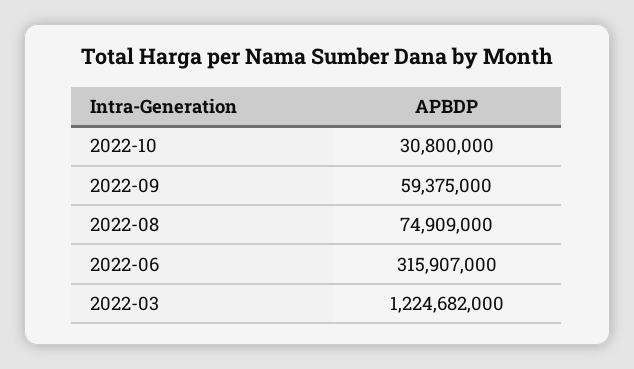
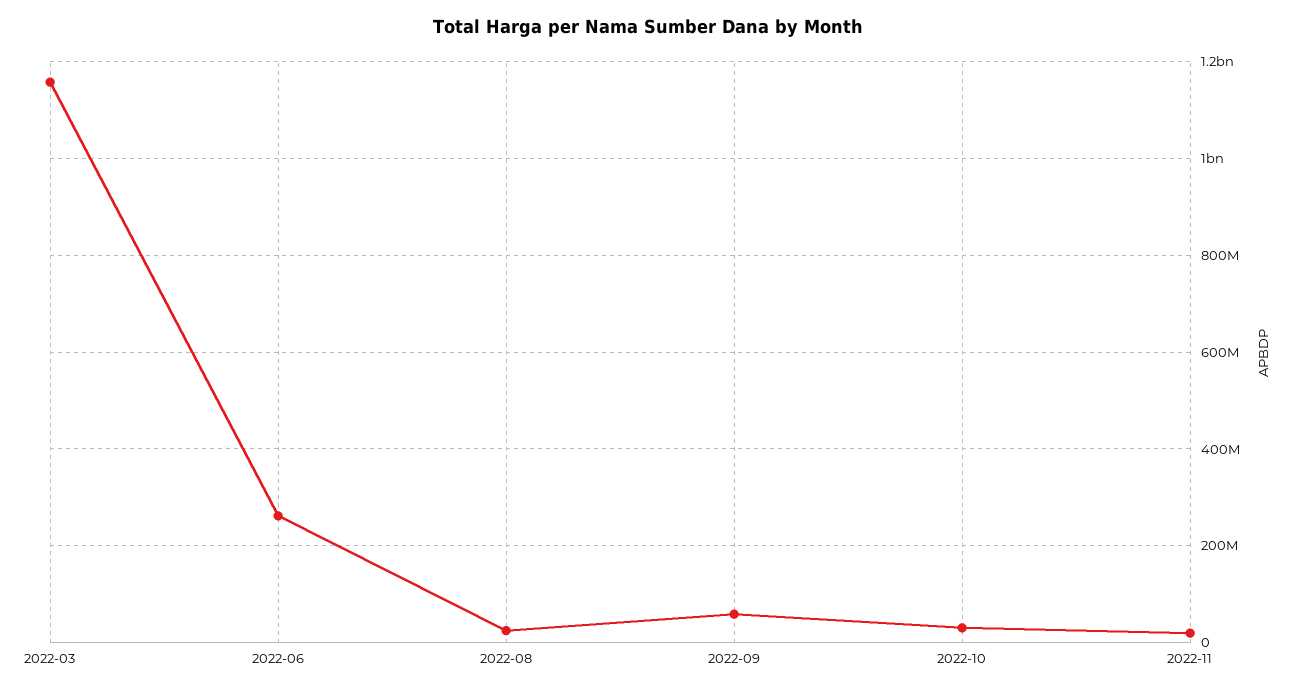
2022-08: 74909000 -> 20000000
2022-06: 315907000 -> 260000000
2022-03: 1224682000 -> 1160000000
2022-11: none -> 20000000

